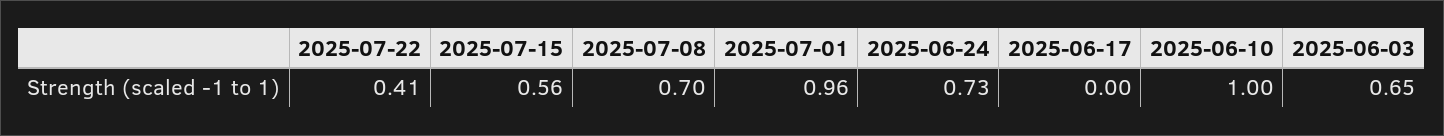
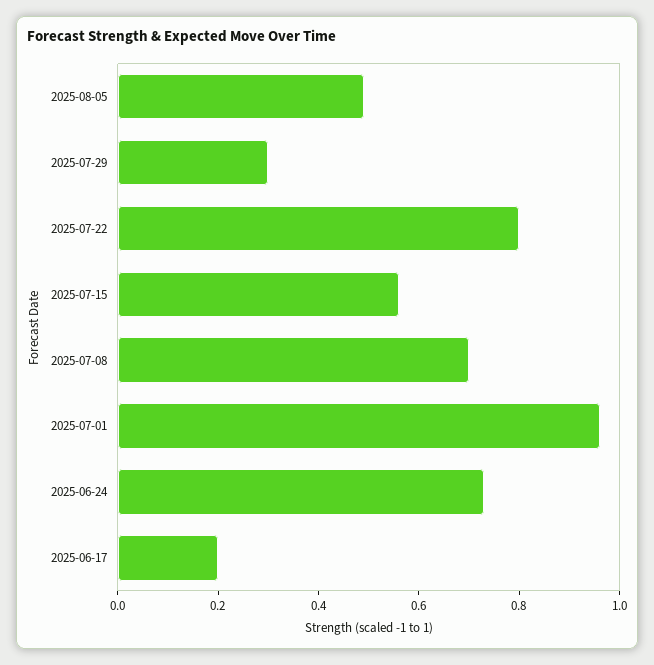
2025-07-22: 0.41 -> 0.8
2025-06-17: 0 -> 0.2
2025-06-10: 1 -> none
2025-06-03: 0.65 -> none
2025-08-05: none -> 0.5
2025-07-29: none -> 0.3

